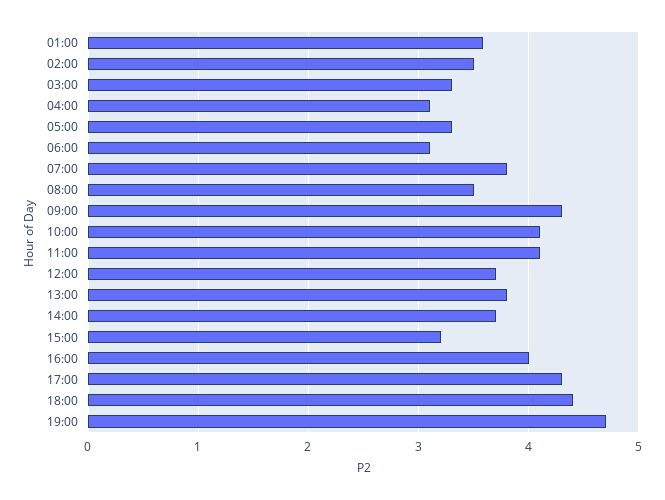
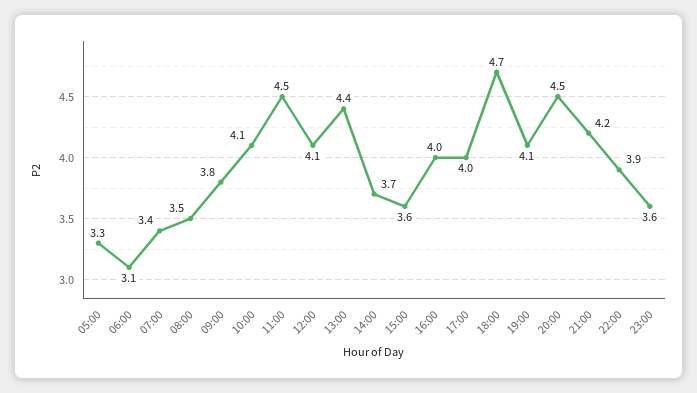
01:00: 3.6 -> none
02:00: 3.5 -> none
03:00: 3.3 -> none
04:00: 3.1 -> none
07:00: 3.8 -> 3.4
09:00: 4.3 -> 3.8
11:00: 4.1 -> 4.5
12:00: 3.7 -> 4.1
13:00: 3.8 -> 4.4
15:00: 3.2 -> 3.6
17:00: 4.3 -> 4
18:00: 4.4 -> 4.7
19:00: 4.7 -> 4.1
20:00: none -> 4.5
21:00: none -> 4.2
22:00: none -> 3.9
23:00: none -> 3.6

